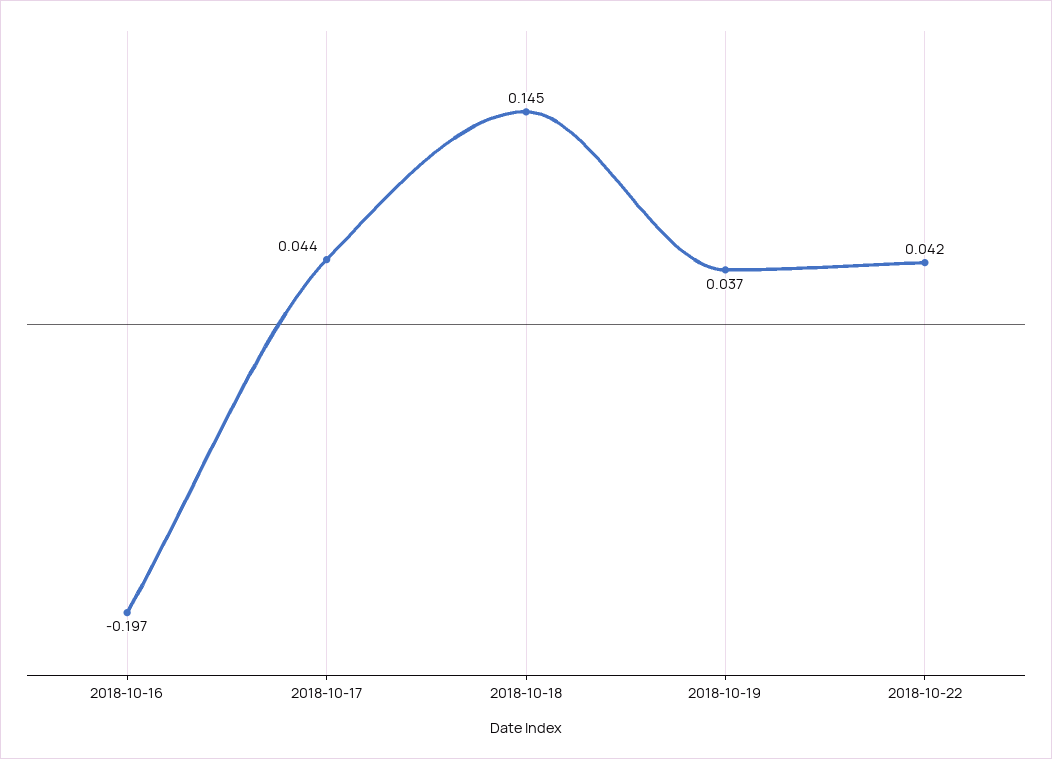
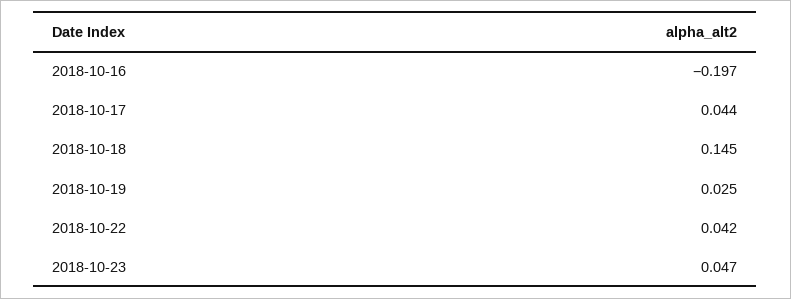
2018-10-19: 0.037 -> 0.025
2018-10-23: none -> 0.047

